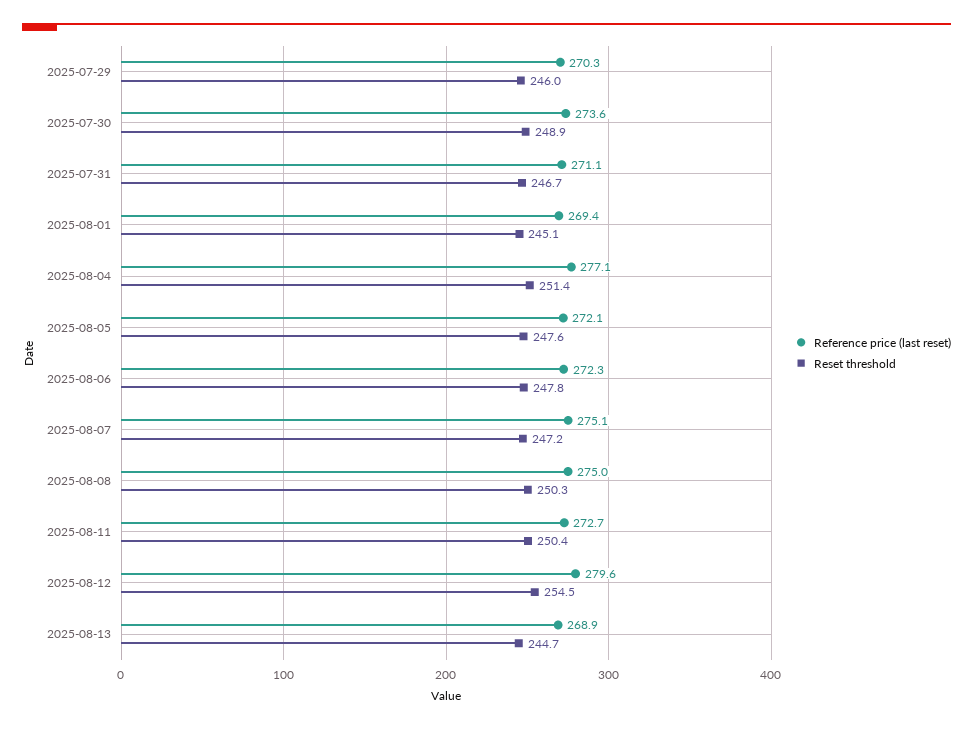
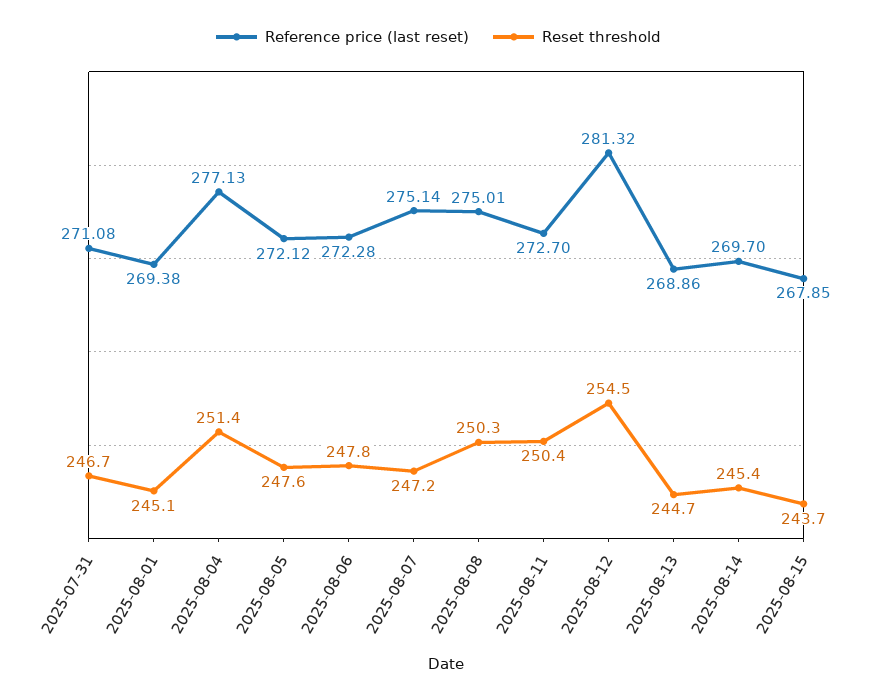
Reference price (last reset), 2025-07-29: 270.3 -> none
Reset threshold, 2025-07-29: 246 -> none
Reference price (last reset), 2025-07-30: 273.6 -> none
Reset threshold, 2025-07-30: 248.9 -> none
Reference price (last reset), 2025-08-12: 279.6 -> 281.32
Reference price (last reset), 2025-08-14: none -> 269.7
Reset threshold, 2025-08-14: none -> 245.4
Reference price (last reset), 2025-08-15: none -> 267.85
Reset threshold, 2025-08-15: none -> 243.7

